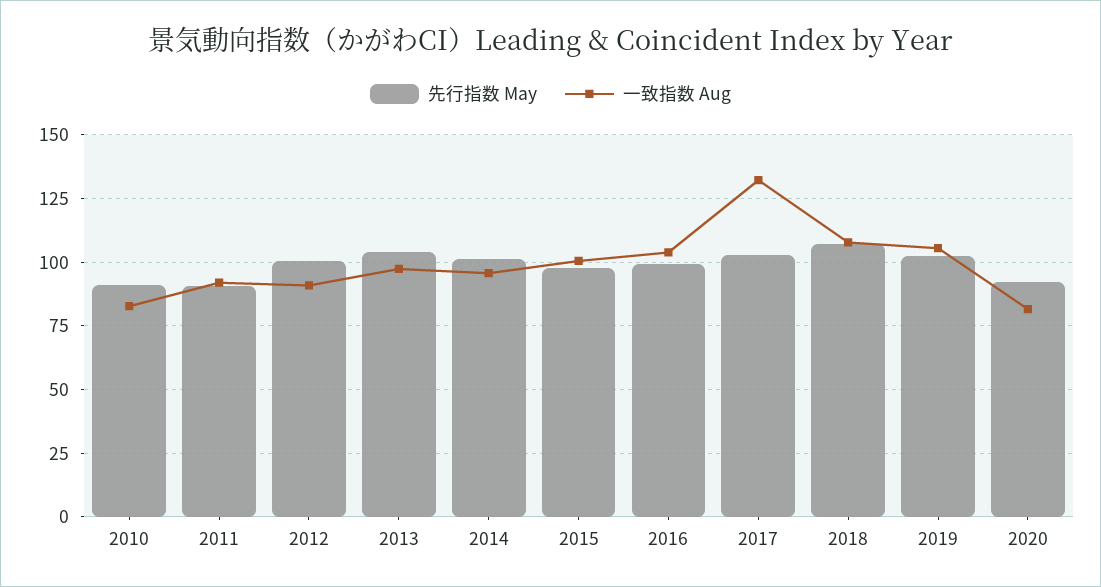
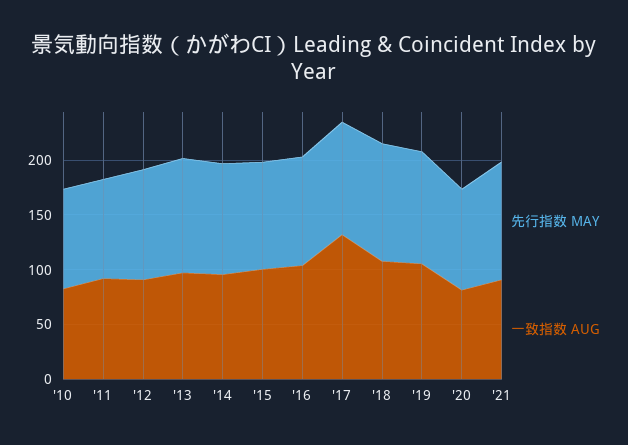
先行指数 May, '21: none -> 110
一致指数 Aug, '21: none -> 90

